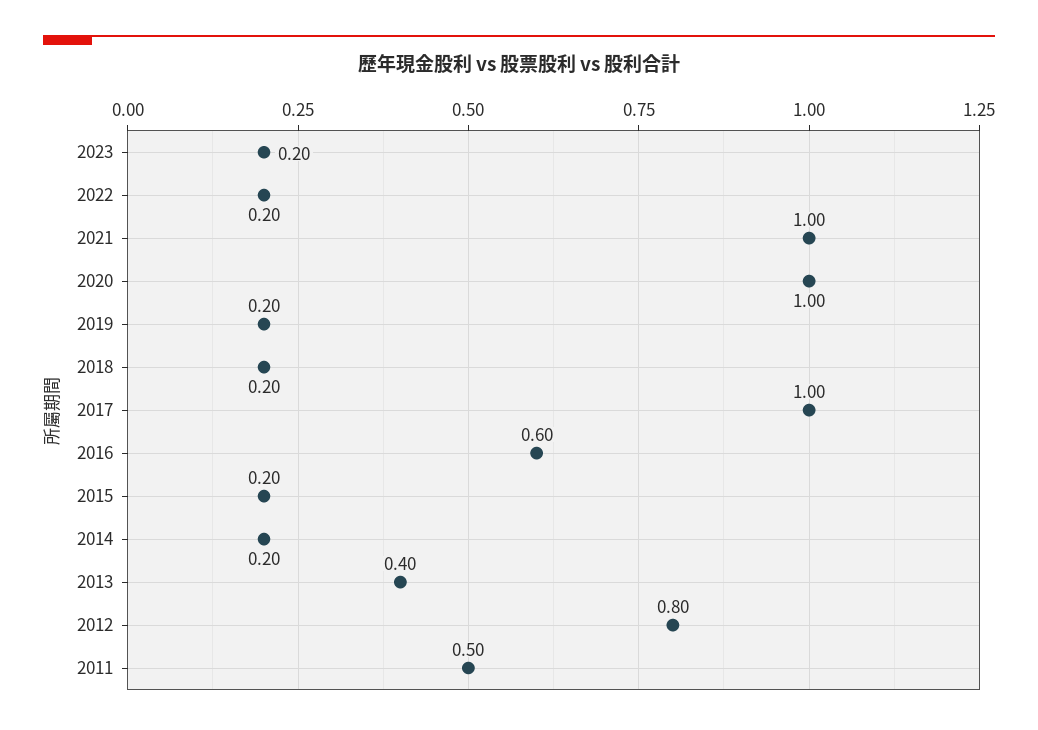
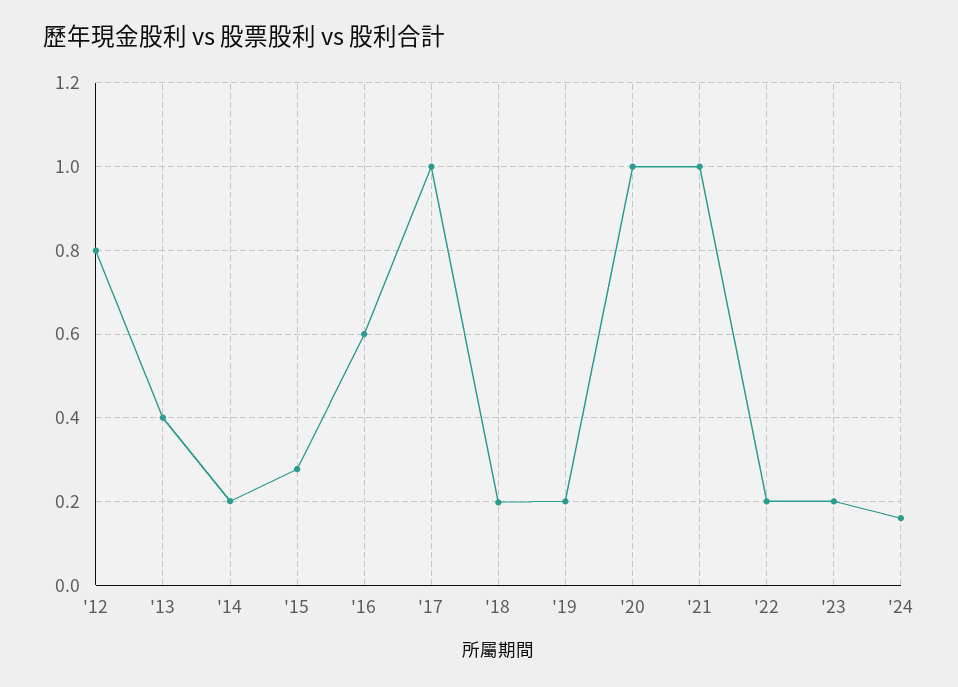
2015: 0.2 -> 0.28
2011: 0.5 -> none
'24: none -> 0.16

